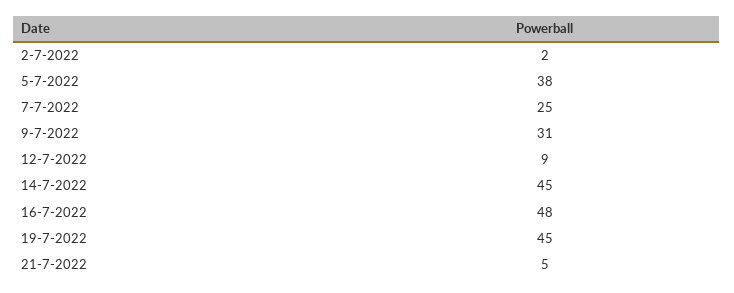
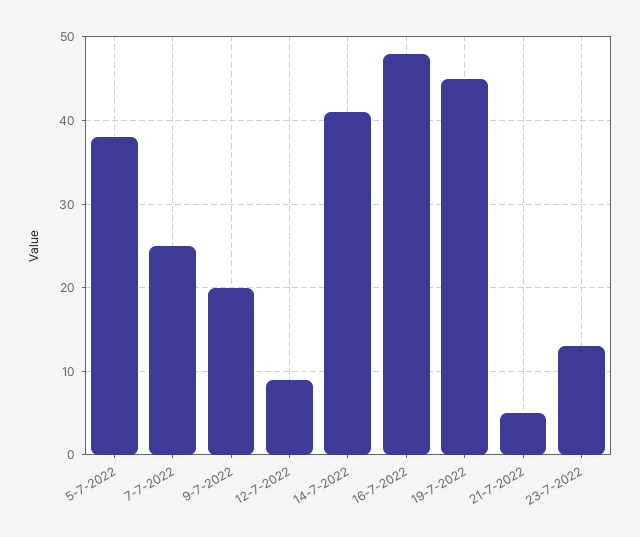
2-7-2022: 2 -> none
9-7-2022: 31 -> 20
14-7-2022: 45 -> 41
23-7-2022: none -> 13

